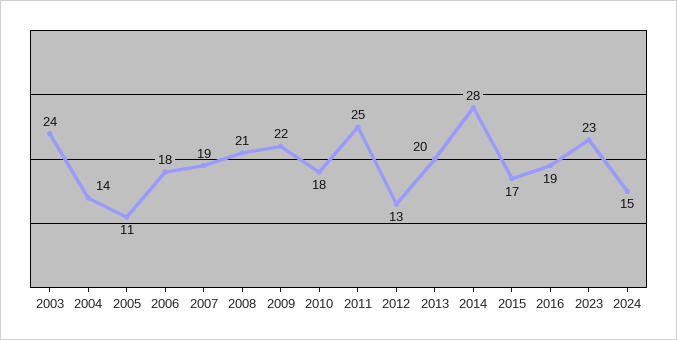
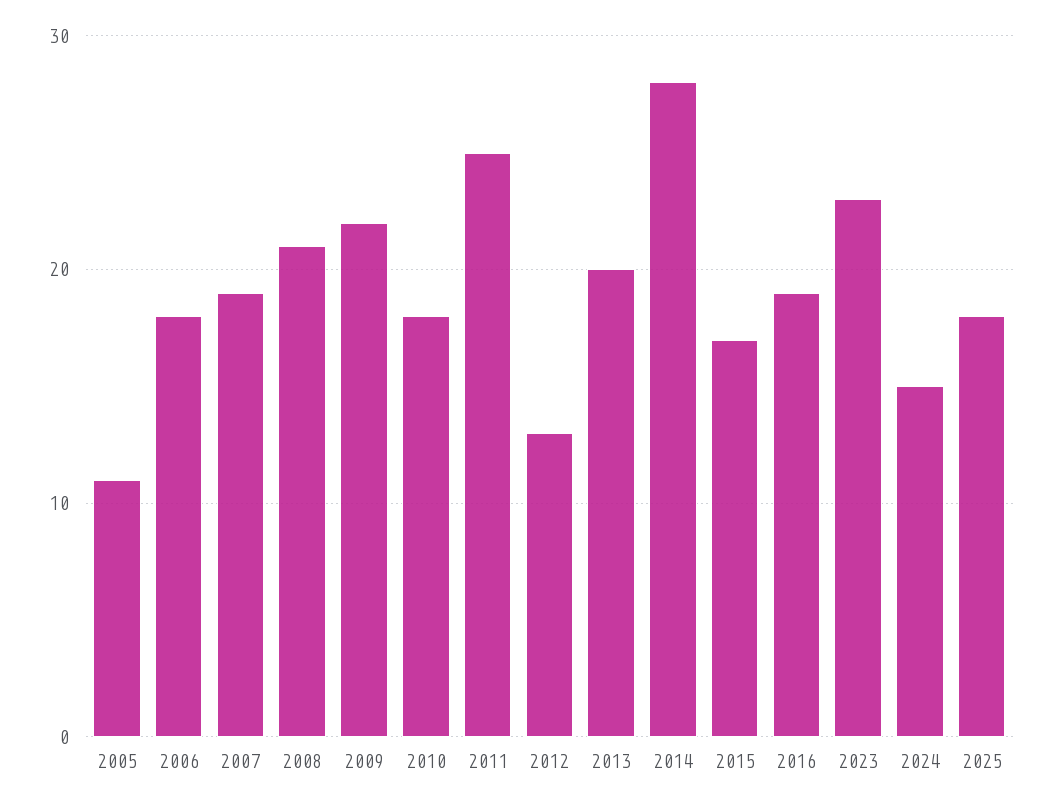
2003: 24 -> none
2004: 14 -> none
2025: none -> 18

